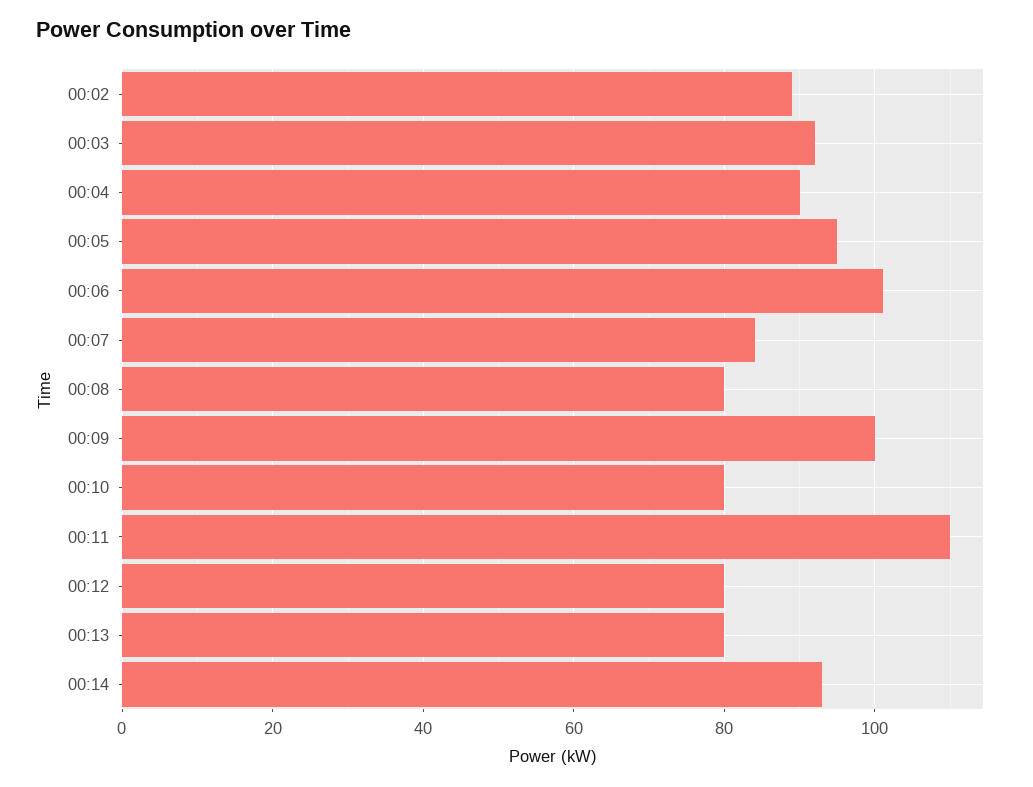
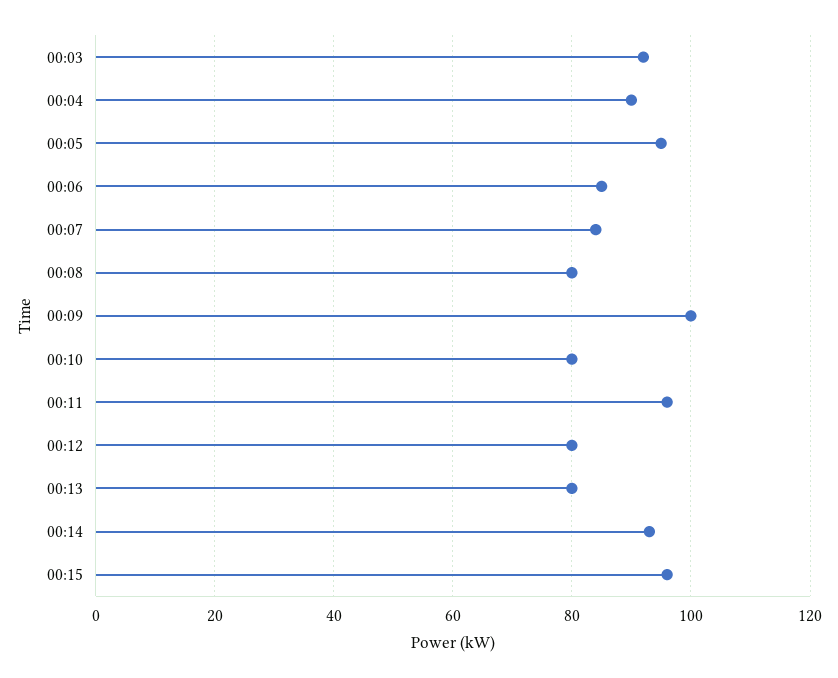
00:02: 90 -> none
00:06: 100 -> 85
00:11: 110 -> 95
00:15: none -> 95

